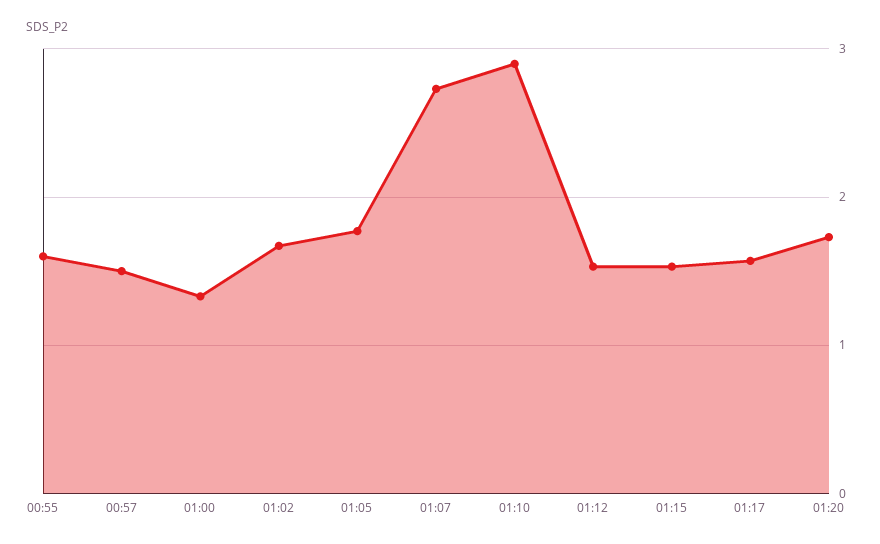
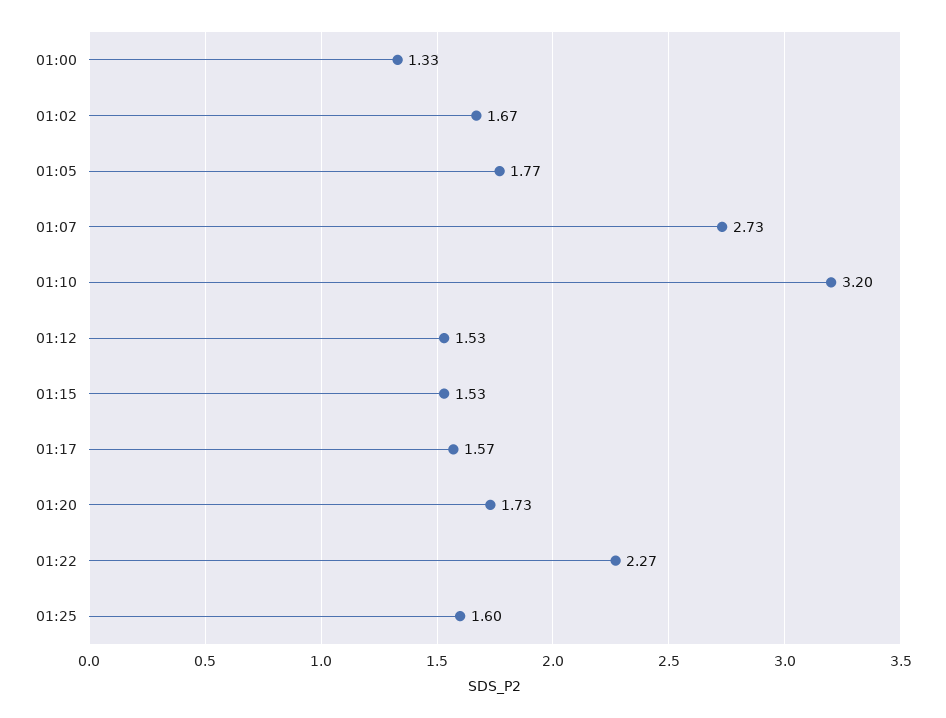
00:55: 1.6 -> none
00:57: 1.5 -> none
01:10: 2.9 -> 3.2
01:22: none -> 2.27
01:25: none -> 1.6

